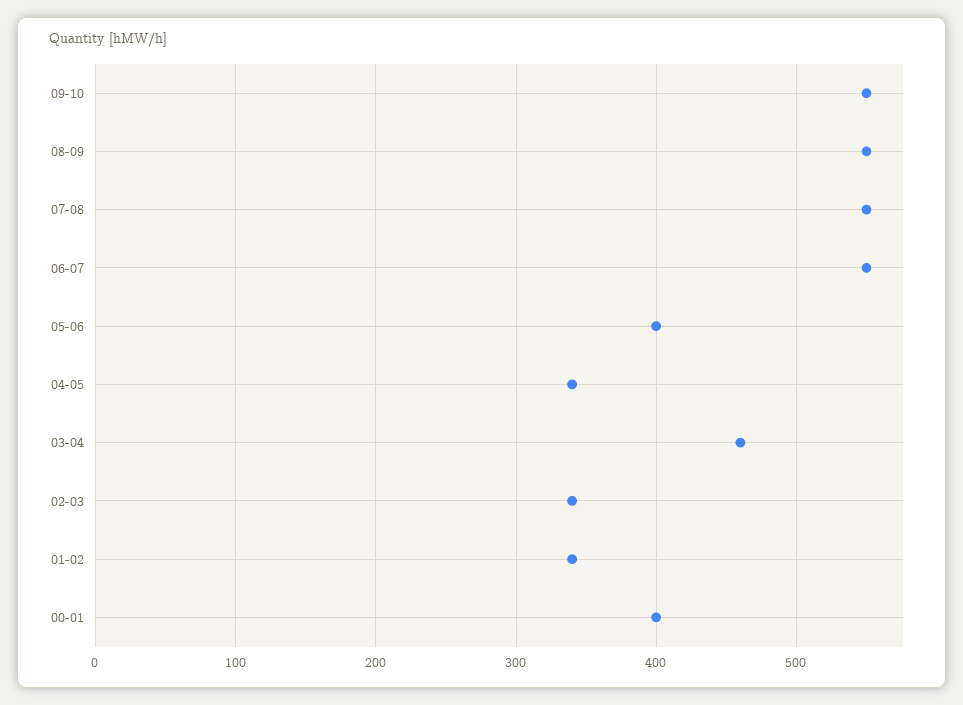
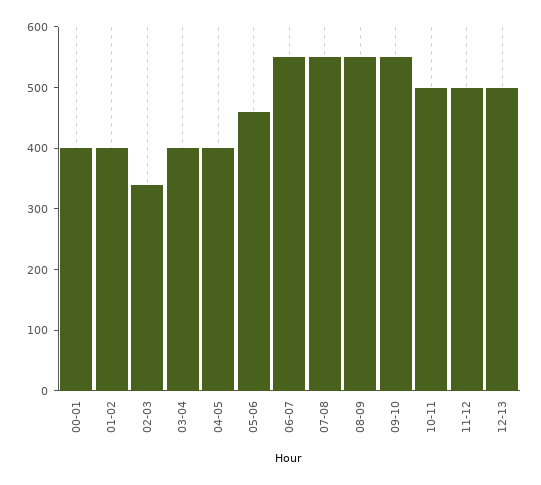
05-06: 400 -> 460
04-05: 340 -> 400
03-04: 460 -> 400
01-02: 340 -> 400
10-11: none -> 500
11-12: none -> 500
12-13: none -> 500

